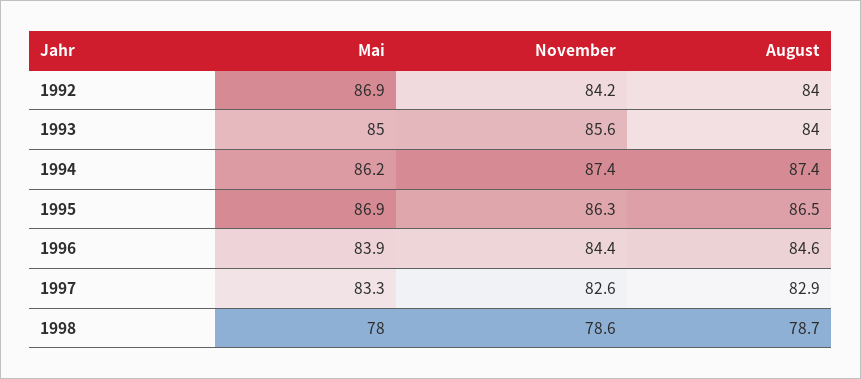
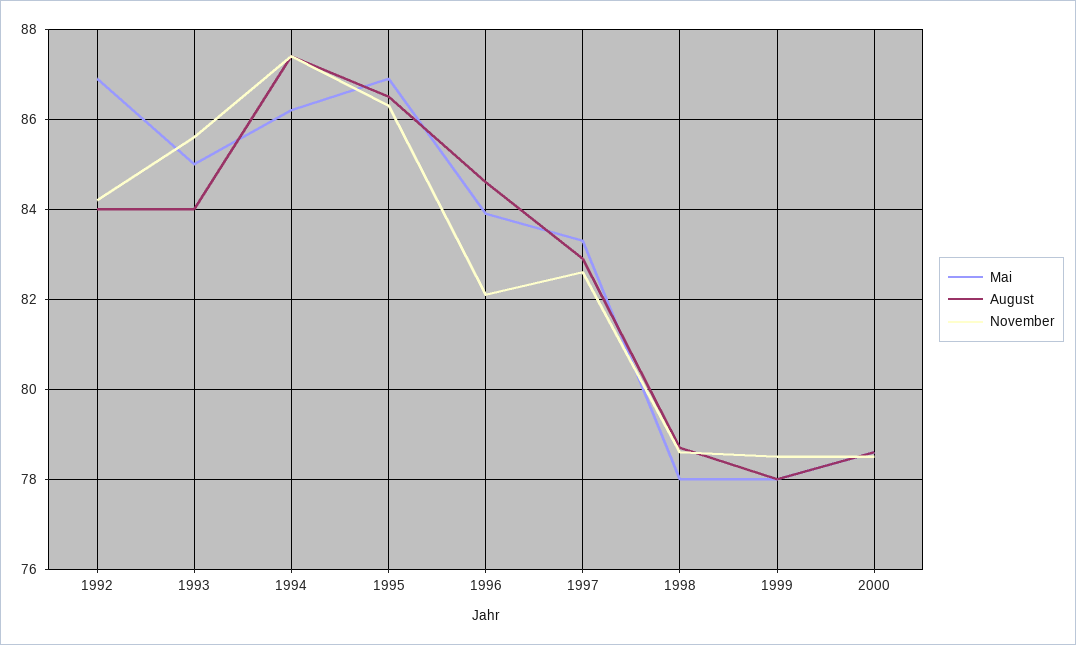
November, 1996: 84.4 -> 82
Mai, 1999: none -> 78
August, 1999: none -> 78
November, 1999: none -> 78.5
Mai, 2000: none -> 78.5
August, 2000: none -> 78.5
November, 2000: none -> 78.5

